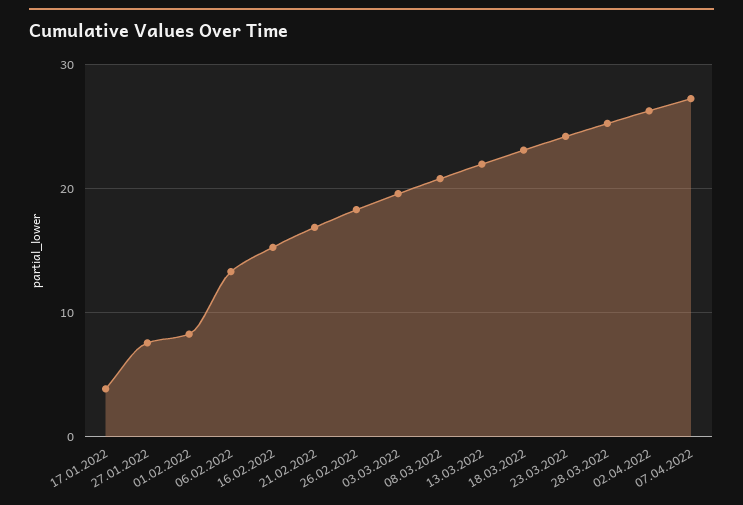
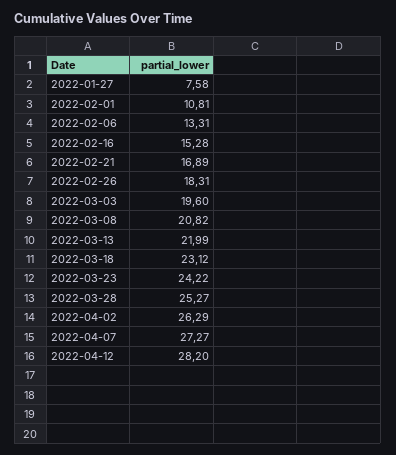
17.01.2022: 4 -> none
01.02.2022: 8 -> 10.81
2022-04-12: none -> 28.2

